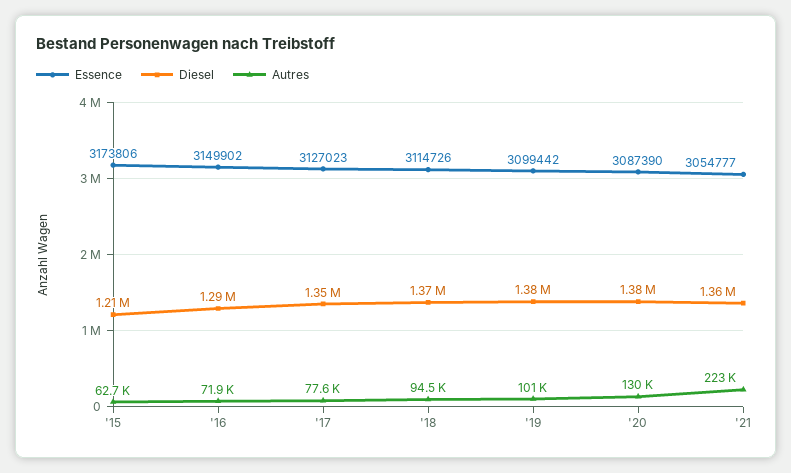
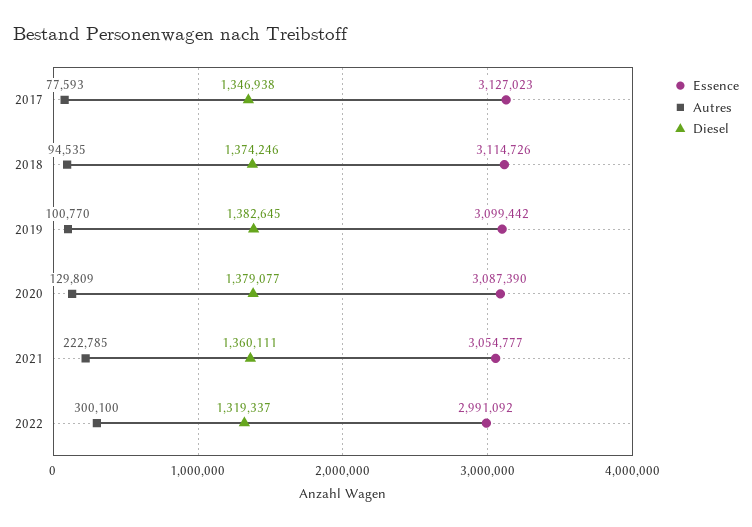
Essence, '15: 3173806 -> none
Diesel, '15: 1210000 -> none
Autres, '15: 62700 -> none
Essence, '16: 3149902 -> none
Diesel, '16: 1290000 -> none
Autres, '16: 71900 -> none
Essence, 2022: none -> 2991092
Autres, 2022: none -> 300100
Diesel, 2022: none -> 1319337

